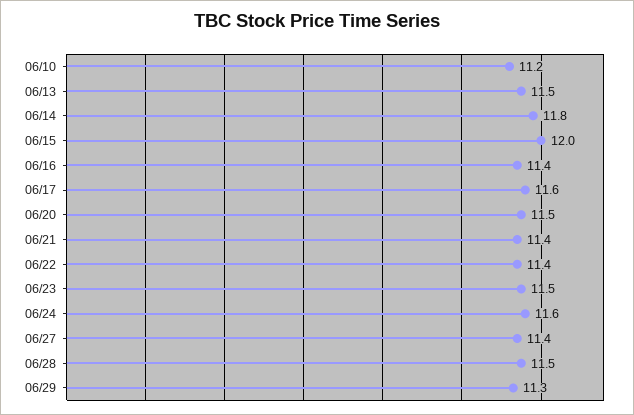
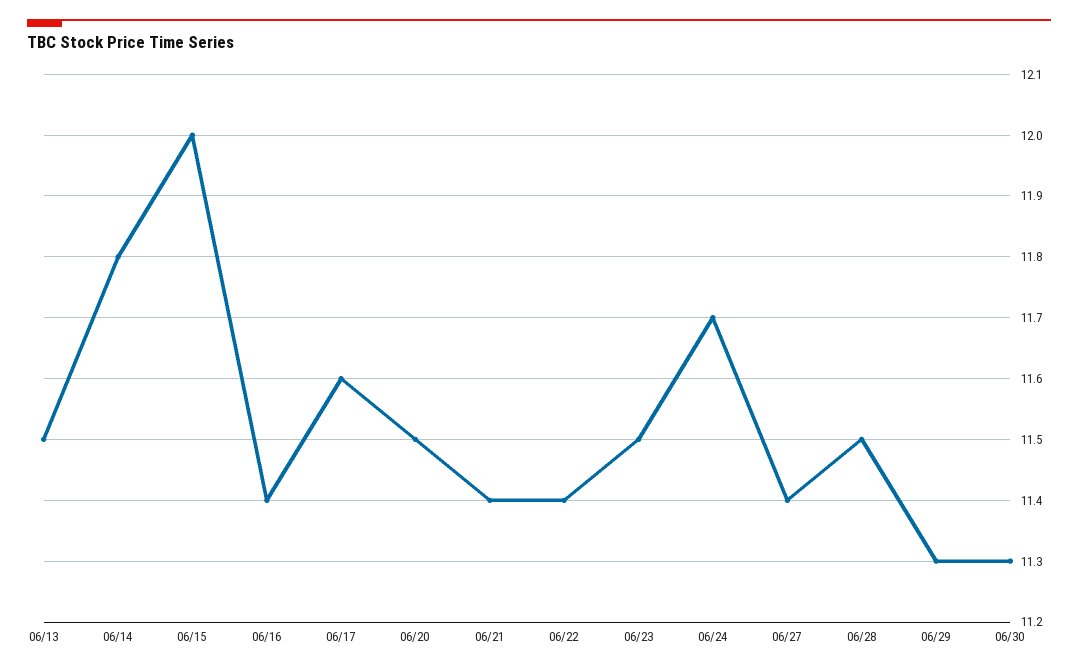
06/10: 11.2 -> none
06/24: 11.6 -> 11.7
06/30: none -> 11.3

